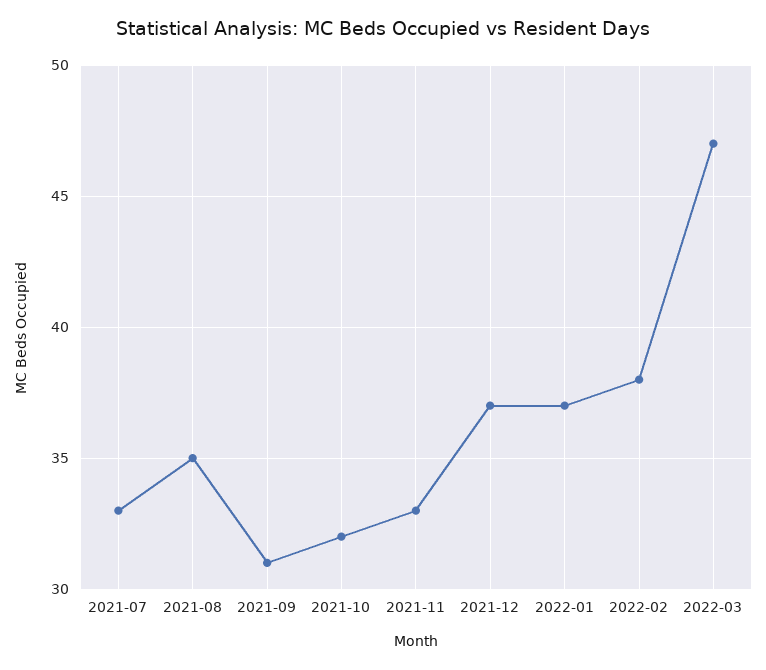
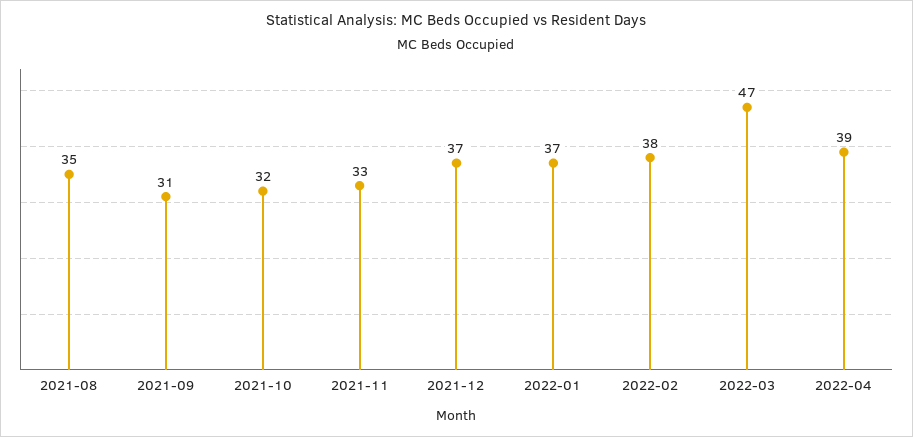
2021-07: 33 -> none
2022-04: none -> 39

